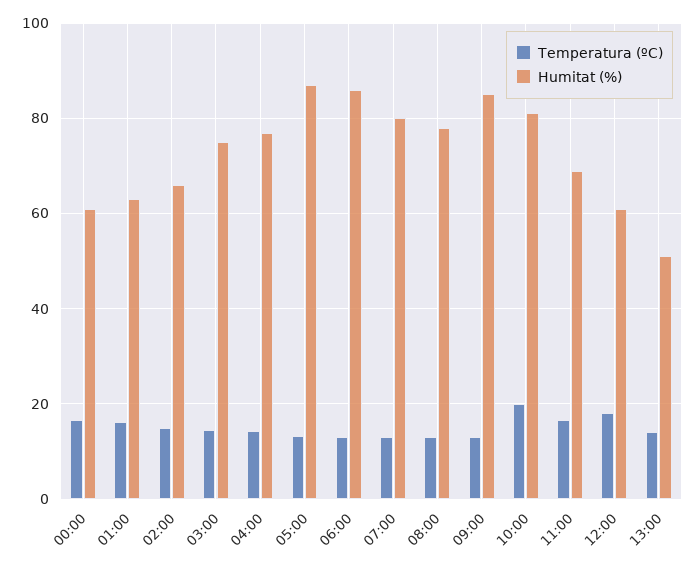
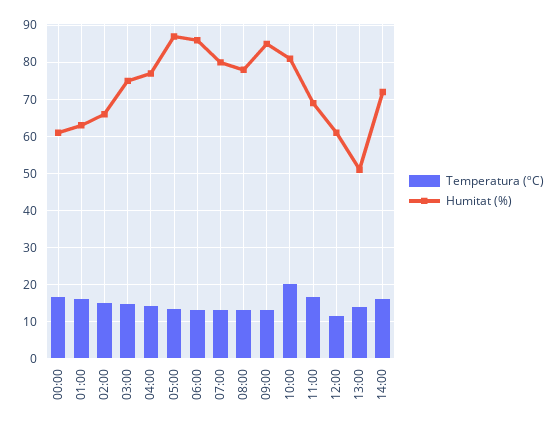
Temperatura (ºC), 12:00: 18 -> 12
Temperatura (ºC), 14:00: none -> 16
Humitat (%), 14:00: none -> 72

